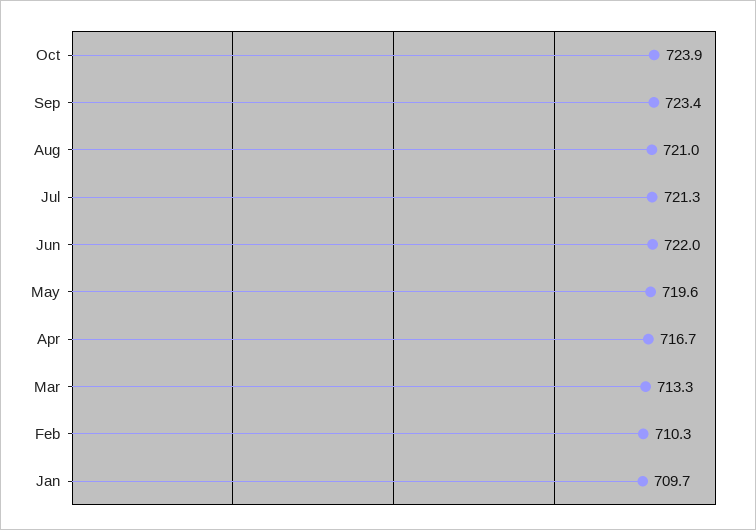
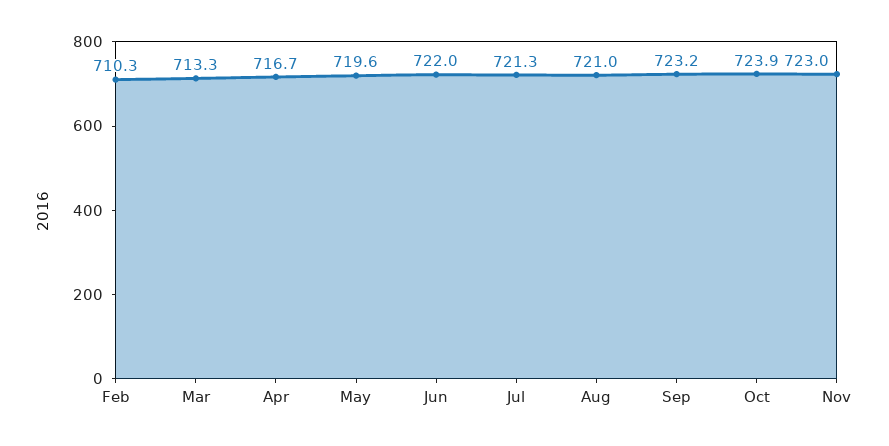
Sep: 723.4 -> 723.2
Jan: 709.7 -> none
Nov: none -> 723

